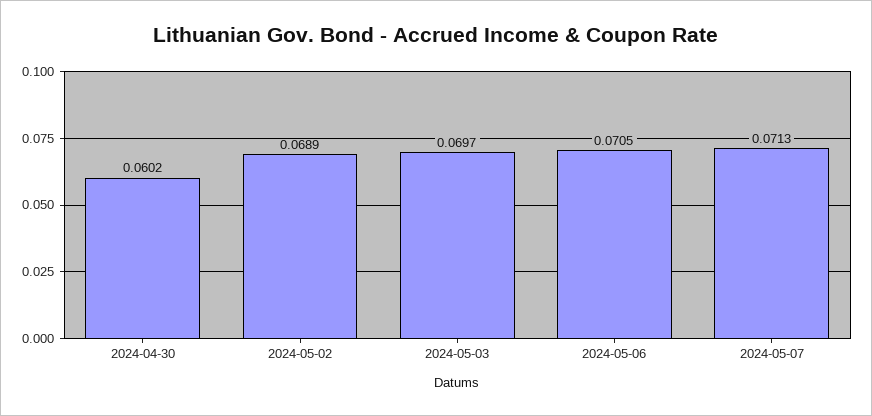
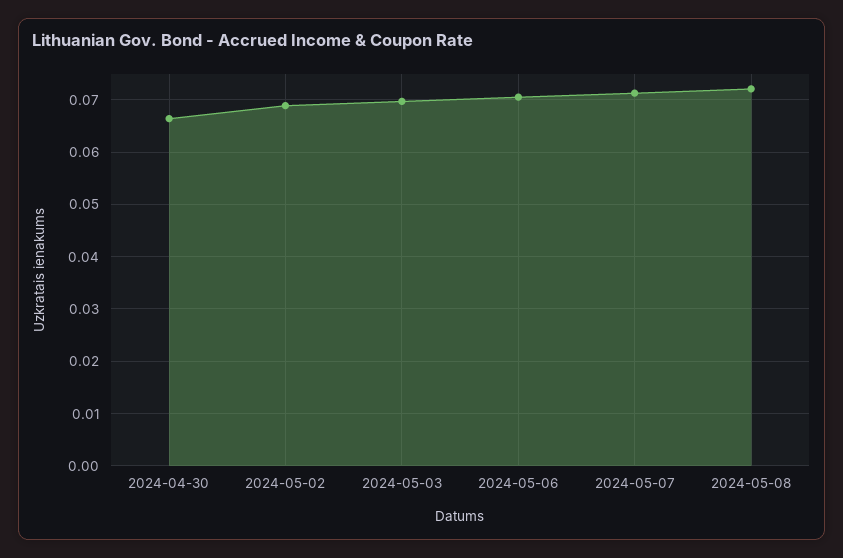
2024-04-30: 0.0602 -> 0.066
2024-05-08: none -> 0.072

